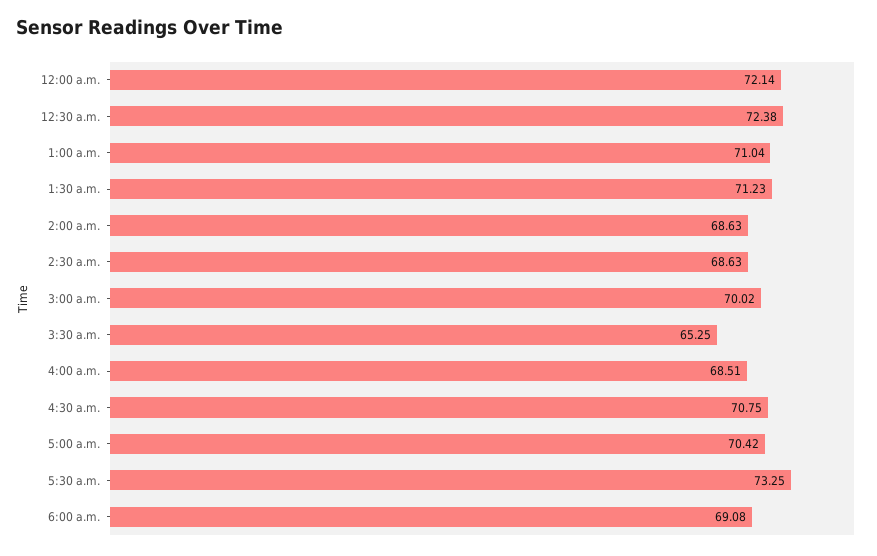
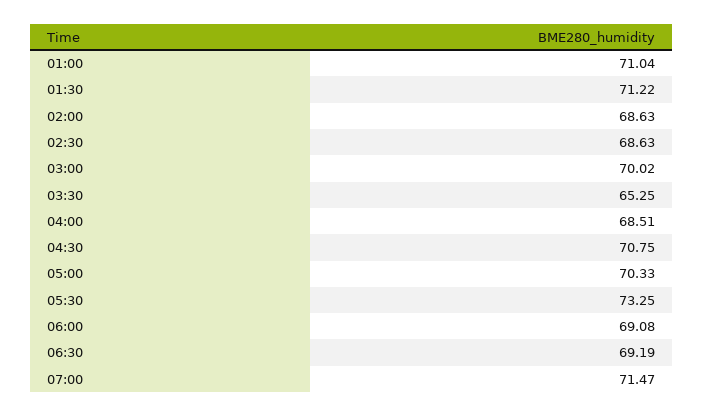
12:00 a.m.: 72.14 -> none
12:30 a.m.: 72.38 -> none
1:30 a.m.: 71.23 -> 71.22
5:00 a.m.: 70.42 -> 70.33
06:30: none -> 69.19
07:00: none -> 71.47

